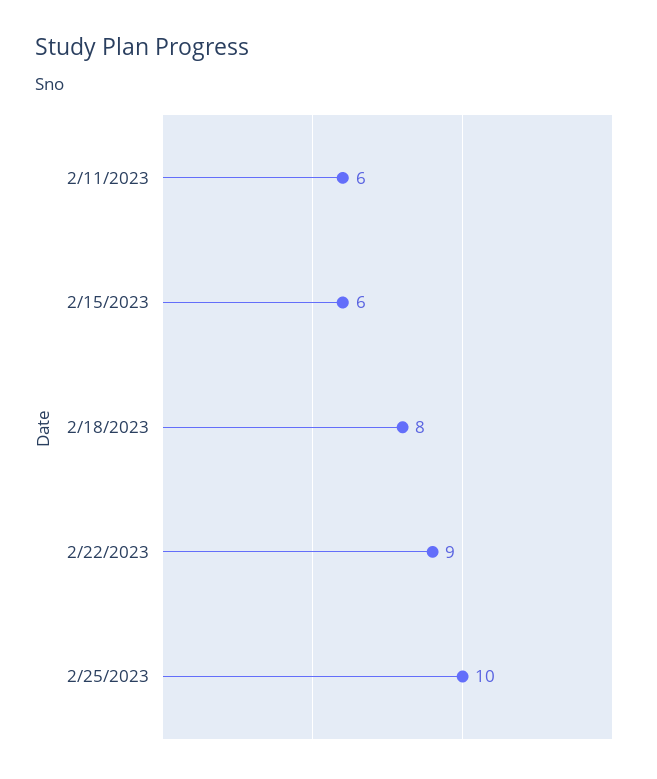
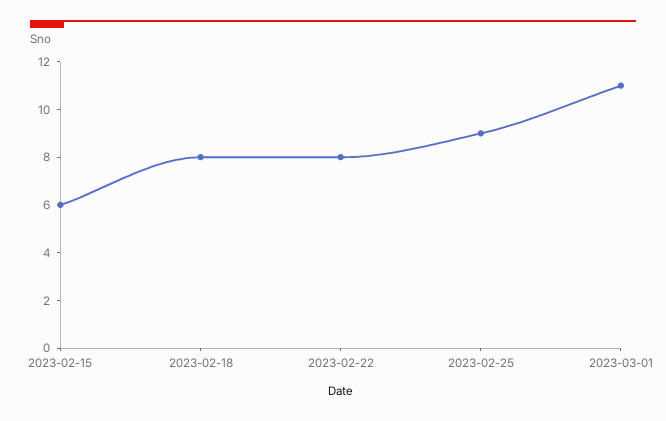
2/11/2023: 6 -> none
2/22/2023: 9 -> 8
2/25/2023: 10 -> 9
2023-03-01: none -> 11

